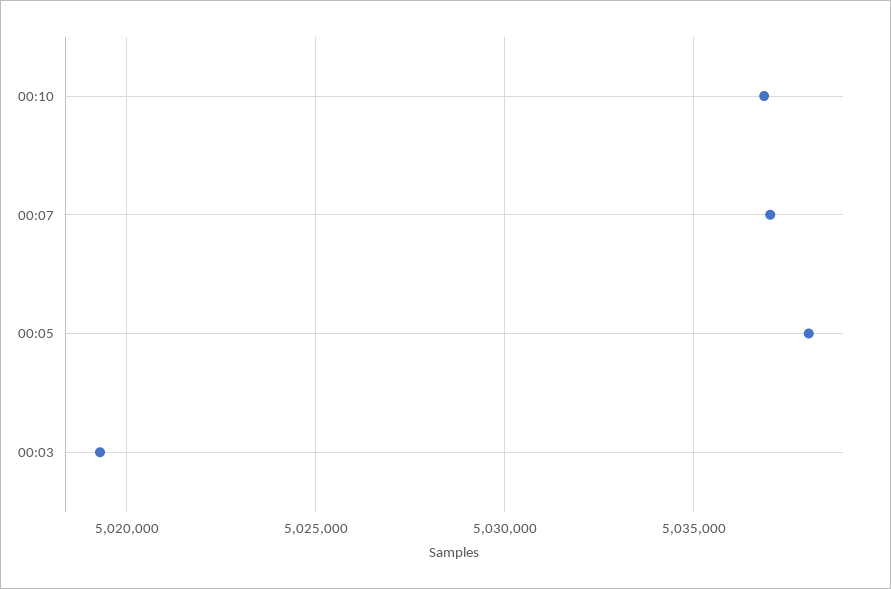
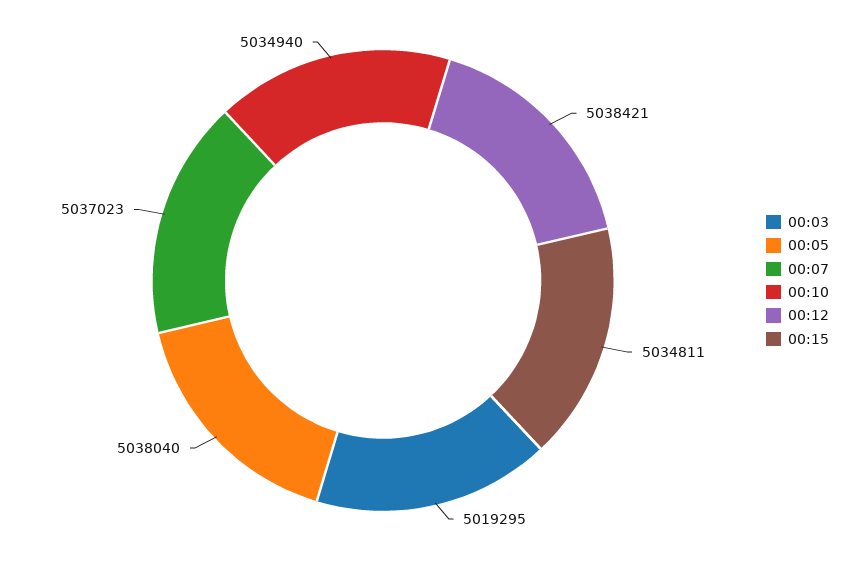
00:10: 5037000 -> 5034940
00:12: none -> 5038421
00:15: none -> 5034811

